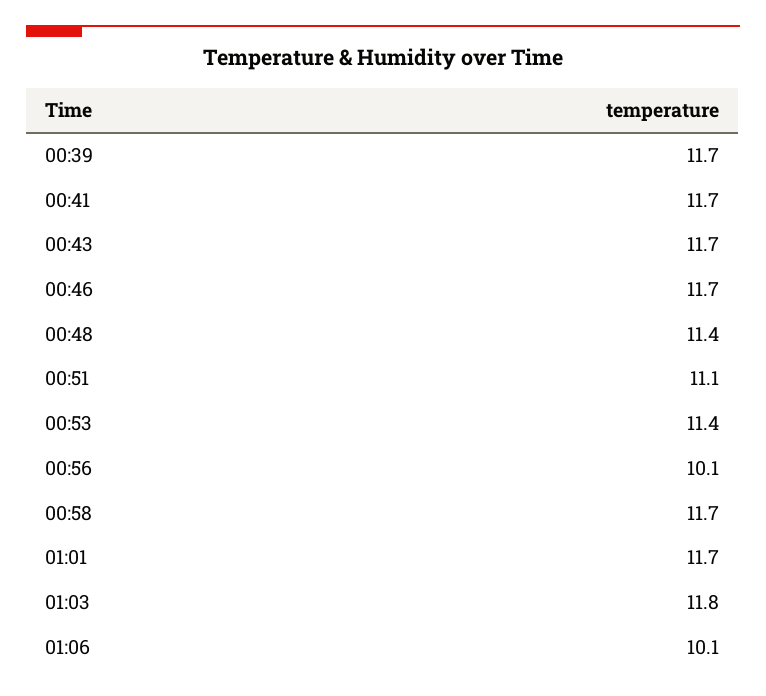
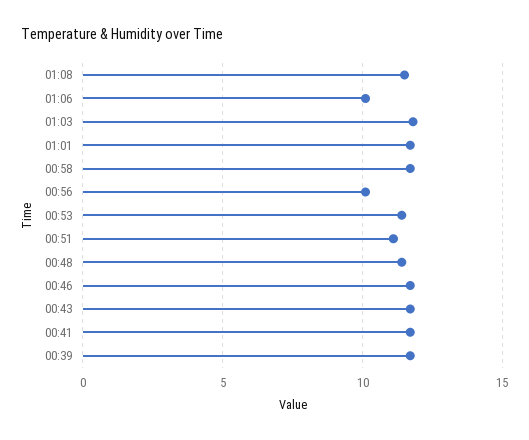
01:08: none -> 11.5

